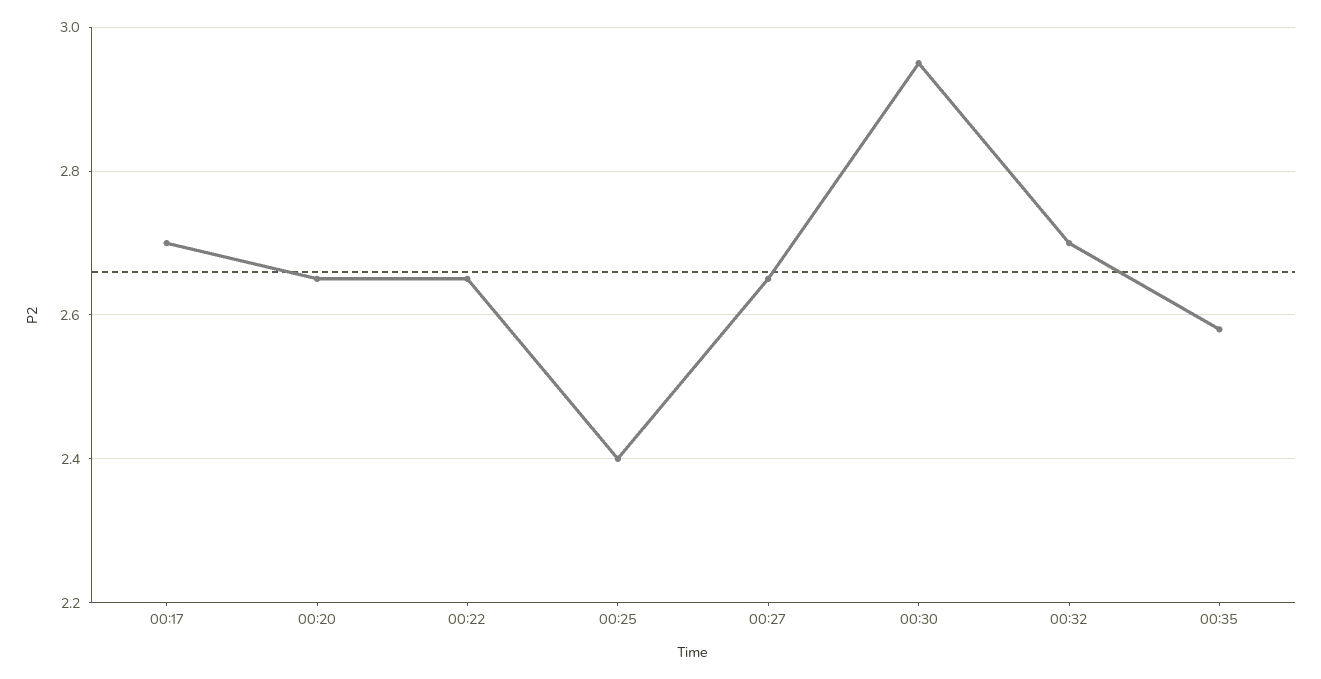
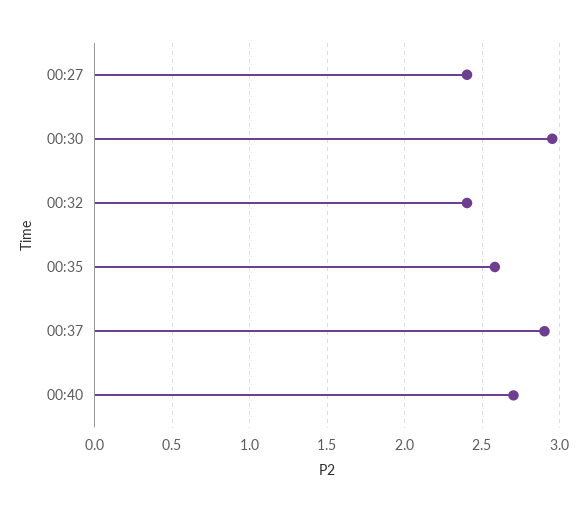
00:17: 2.7 -> none
00:20: 2.65 -> none
00:22: 2.65 -> none
00:25: 2.4 -> none
00:27: 2.65 -> 2.4
00:32: 2.7 -> 2.4
00:37: none -> 2.9
00:40: none -> 2.7

